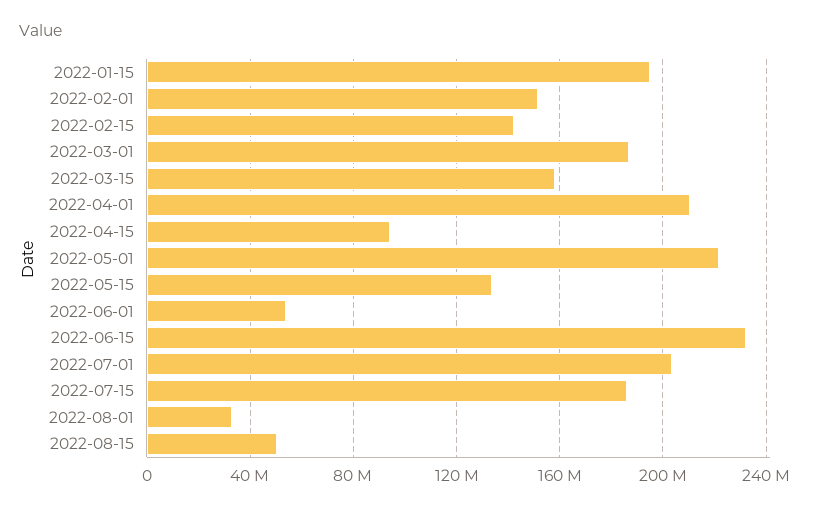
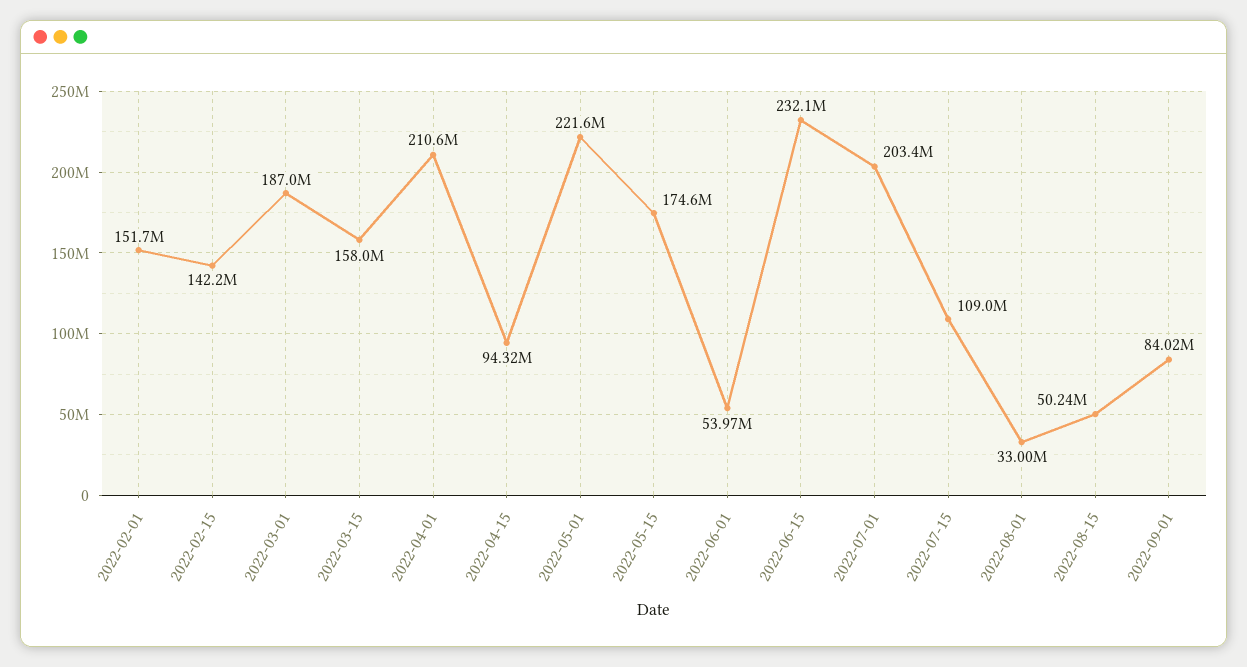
2022-01-15: 195000000 -> none
2022-05-15: 135000000 -> 174600000
2022-07-15: 185000000 -> 109000000
2022-09-01: none -> 84020000

